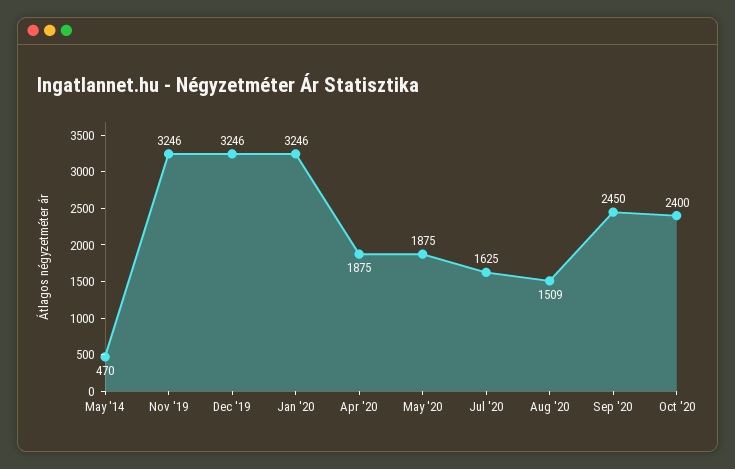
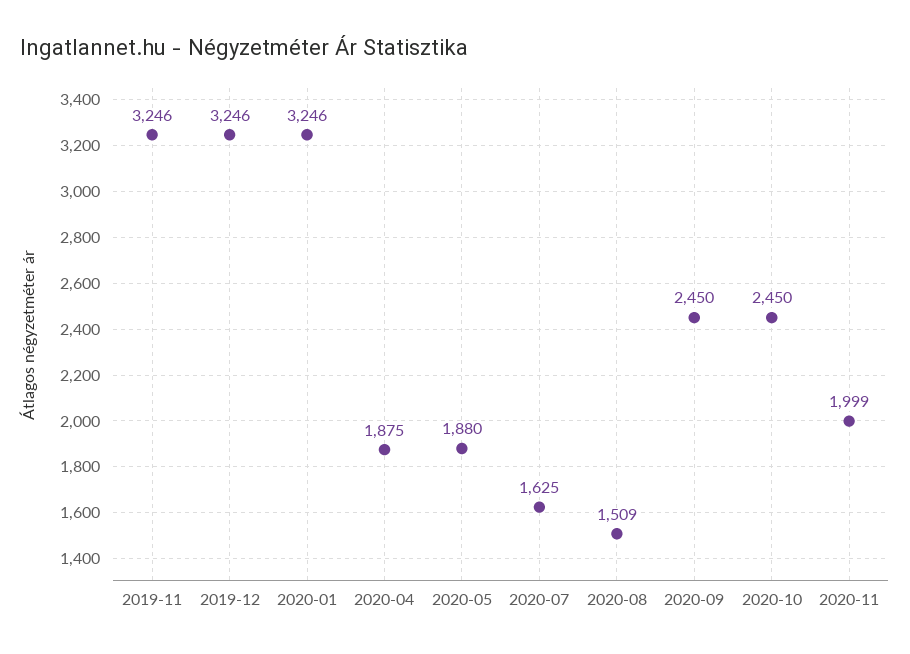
May '14: 470 -> none
May '20: 1875 -> 1880
Oct '20: 2400 -> 2450
2020-11: none -> 1999

